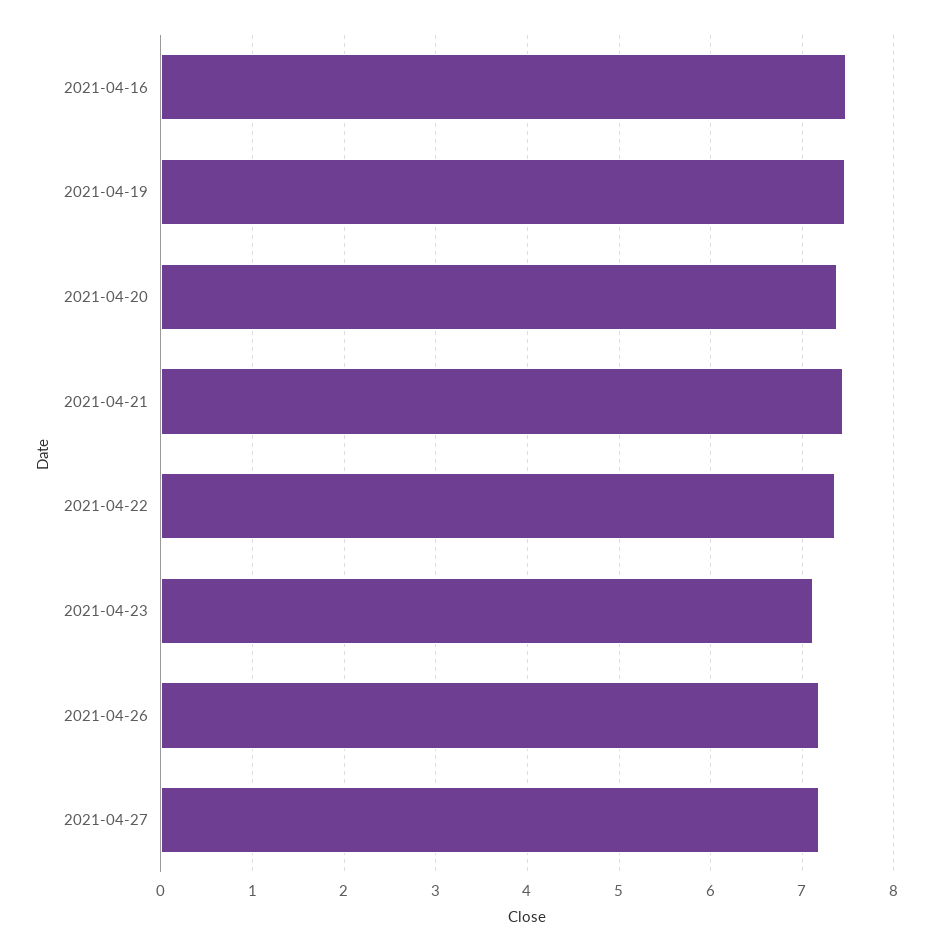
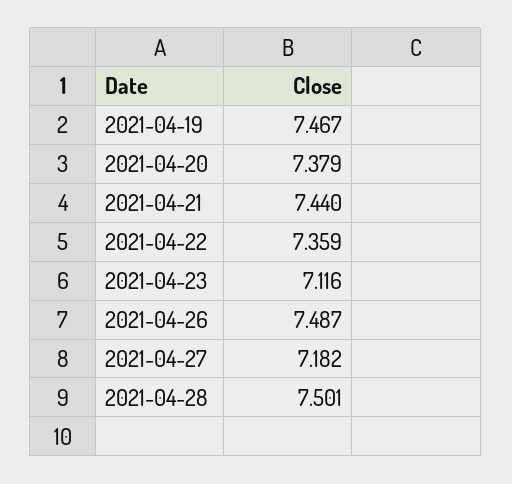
2021-04-16: 7.5 -> none
2021-04-26: 7.2 -> 7.487
2021-04-28: none -> 7.501

